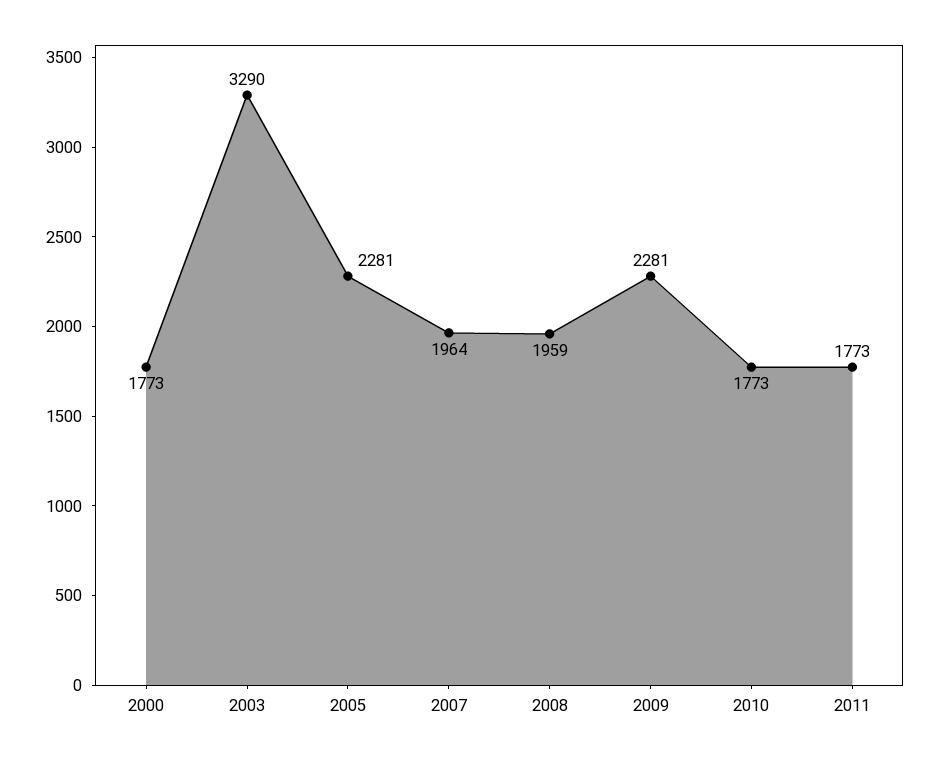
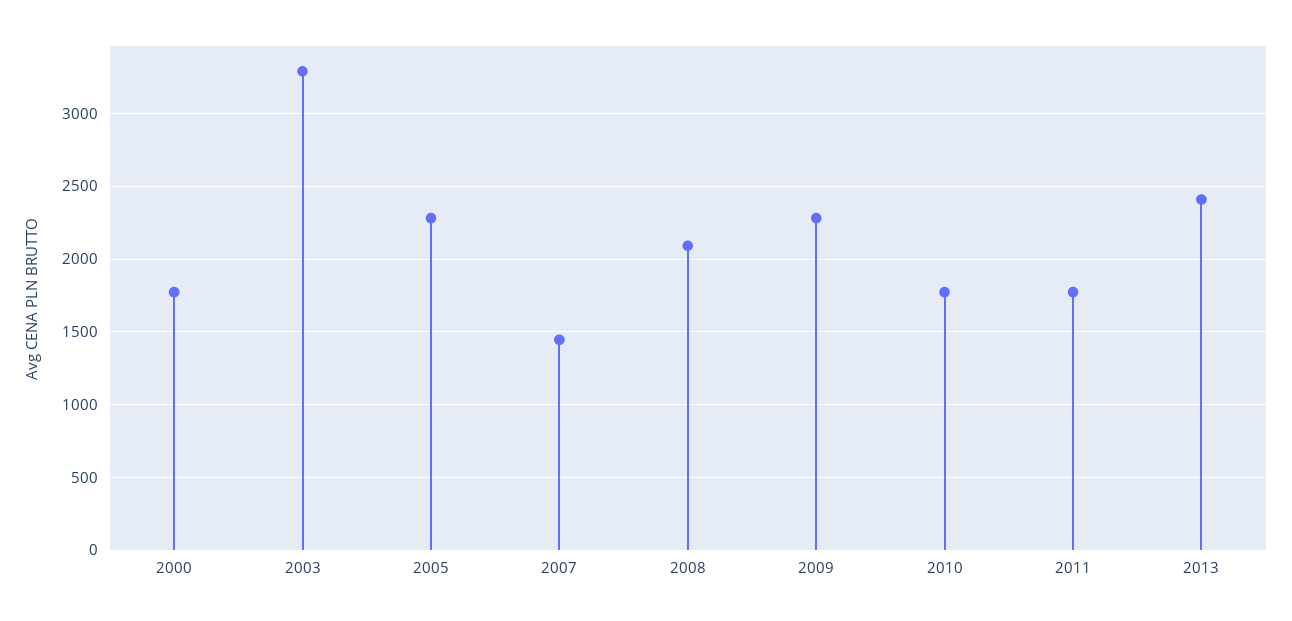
2007: 1964 -> 1450
2008: 1959 -> 2100
2013: none -> 2400

